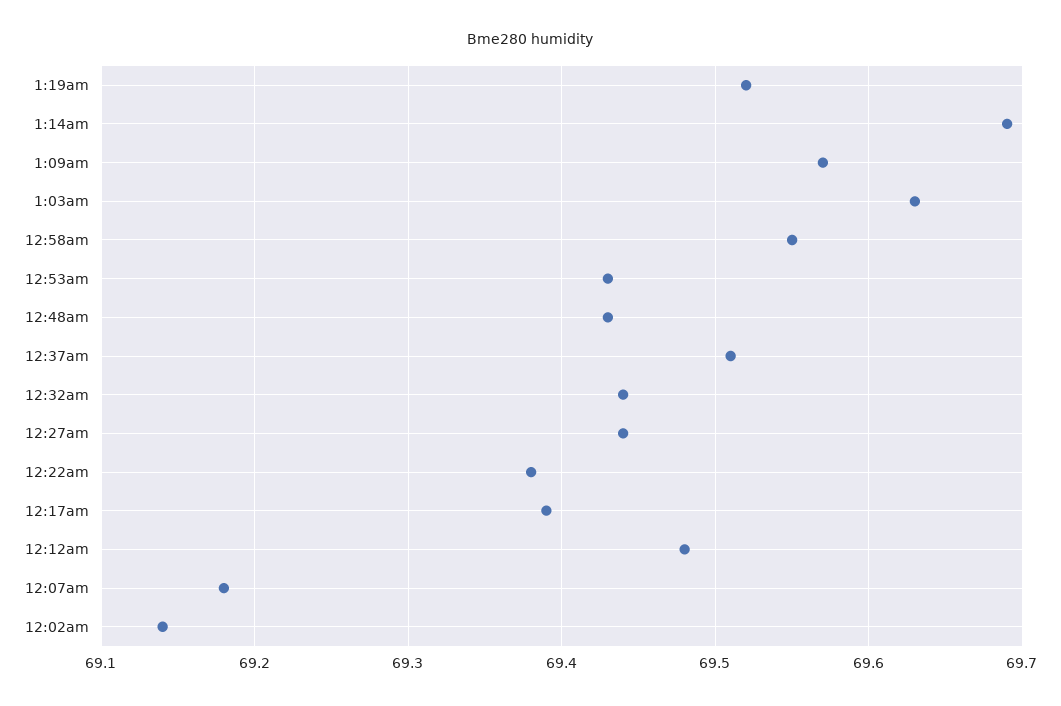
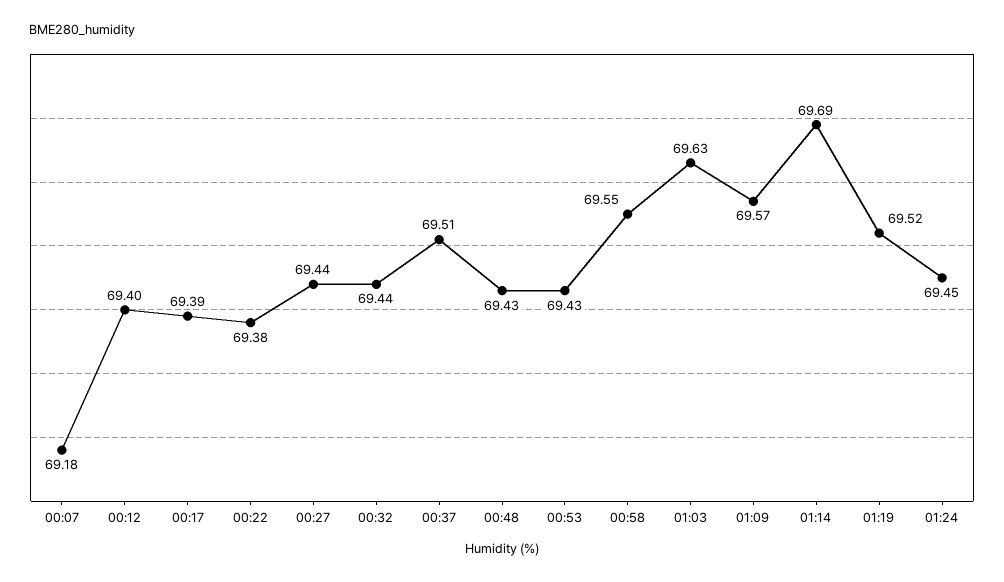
12:12am: 69.48 -> 69.4
12:02am: 69.14 -> none
01:24: none -> 69.45

